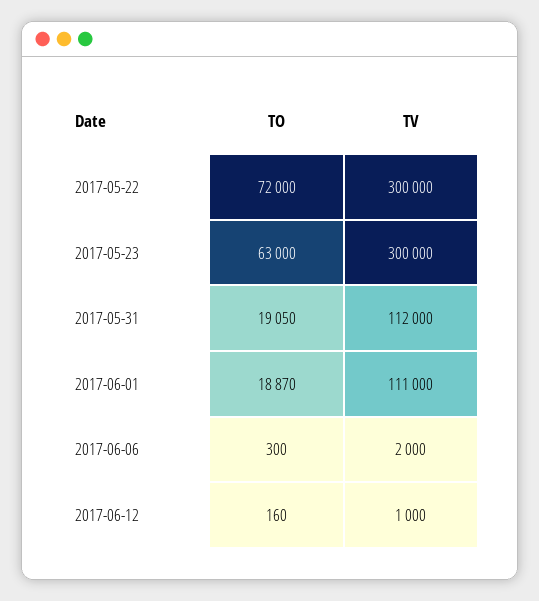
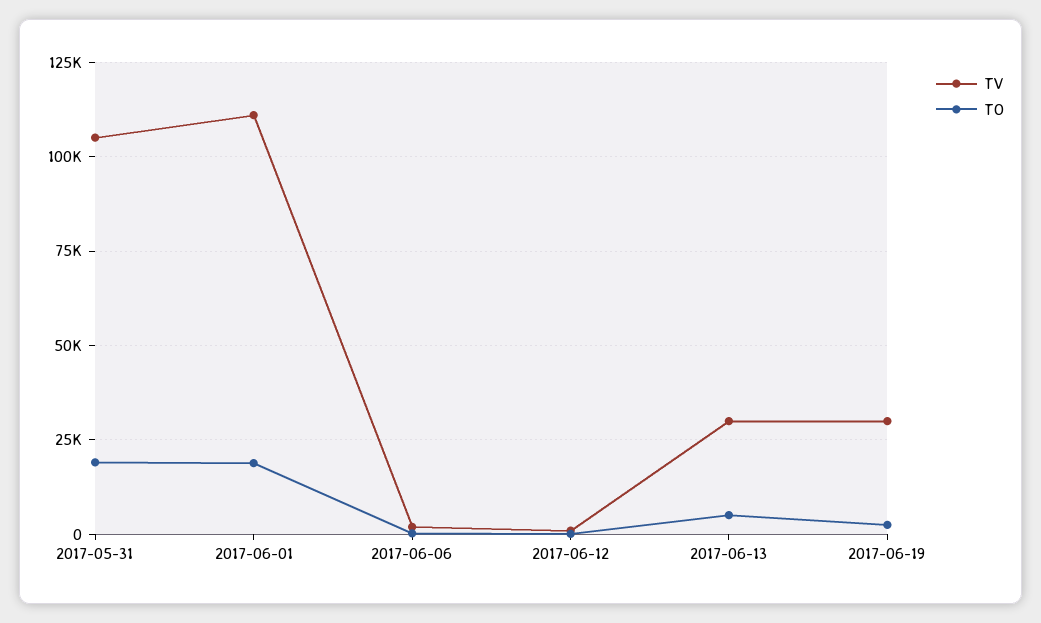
TO, 2017-05-22: 72000 -> none
TV, 2017-05-22: 300000 -> none
TO, 2017-05-23: 63000 -> none
TV, 2017-05-23: 300000 -> none
TV, 2017-05-31: 112000 -> 105000
TV, 2017-06-13: none -> 30000
TO, 2017-06-13: none -> 5000
TV, 2017-06-19: none -> 30000
TO, 2017-06-19: none -> 2500

